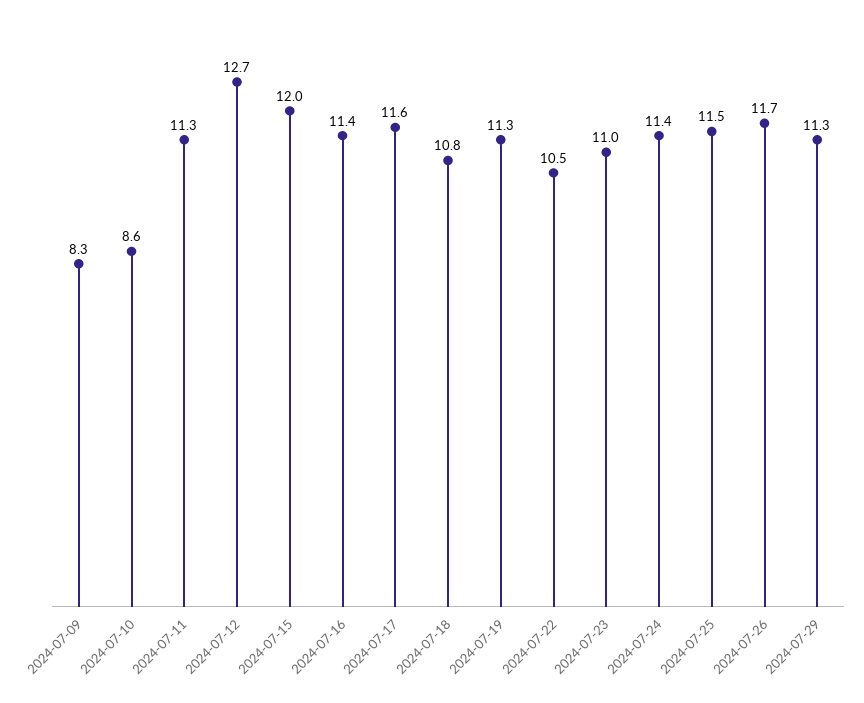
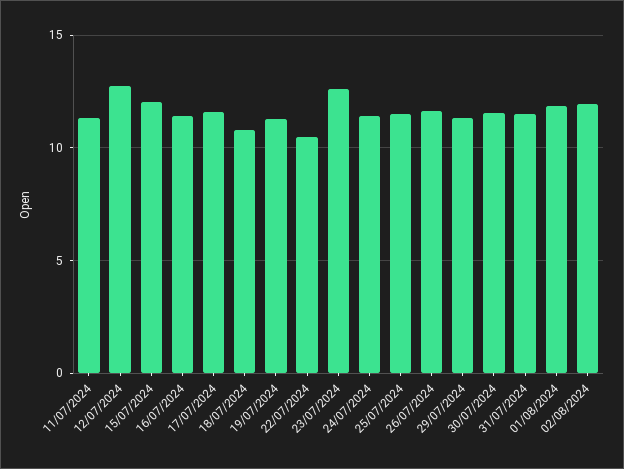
2024-07-09: 8.3 -> none
2024-07-10: 8.6 -> none
2024-07-23: 11 -> 12.5
30/07/2024: none -> 11.5
31/07/2024: none -> 11.5
01/08/2024: none -> 12
02/08/2024: none -> 12

